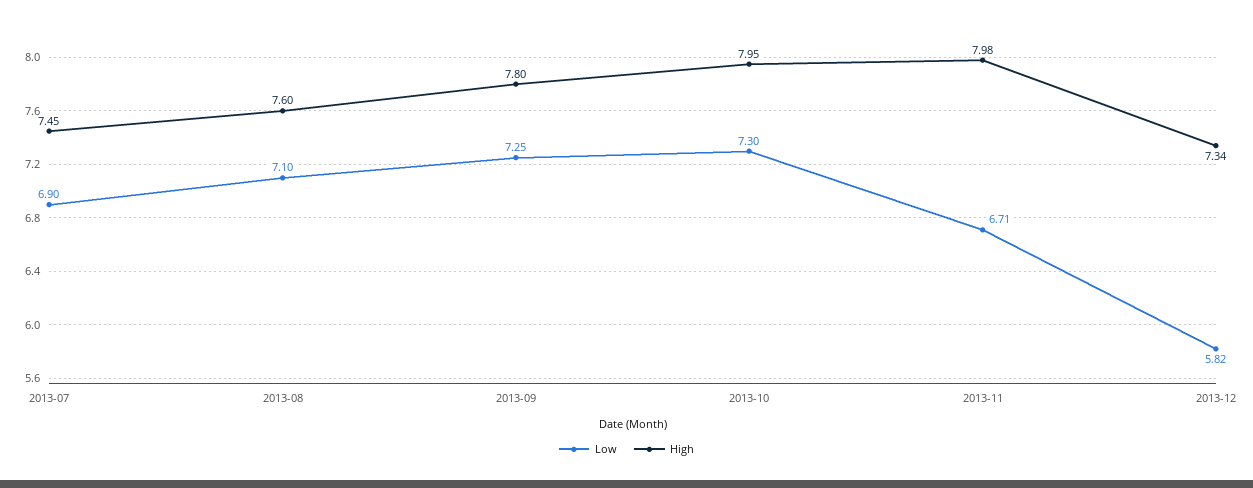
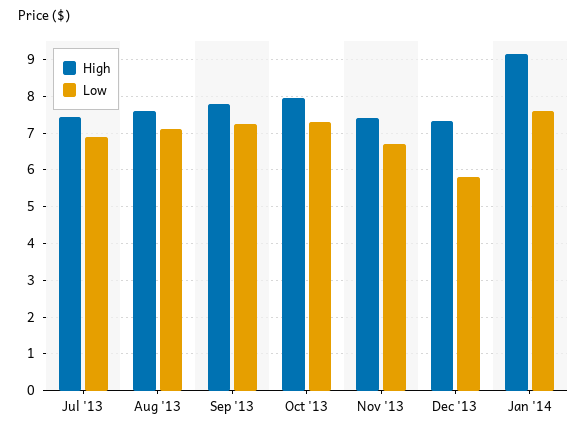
High, 2013-11: 7.98 -> 7.4
High, Jan '14: none -> 9.2
Low, Jan '14: none -> 7.6

